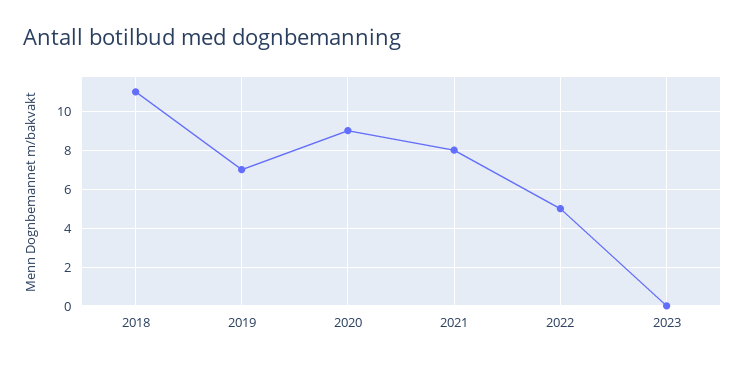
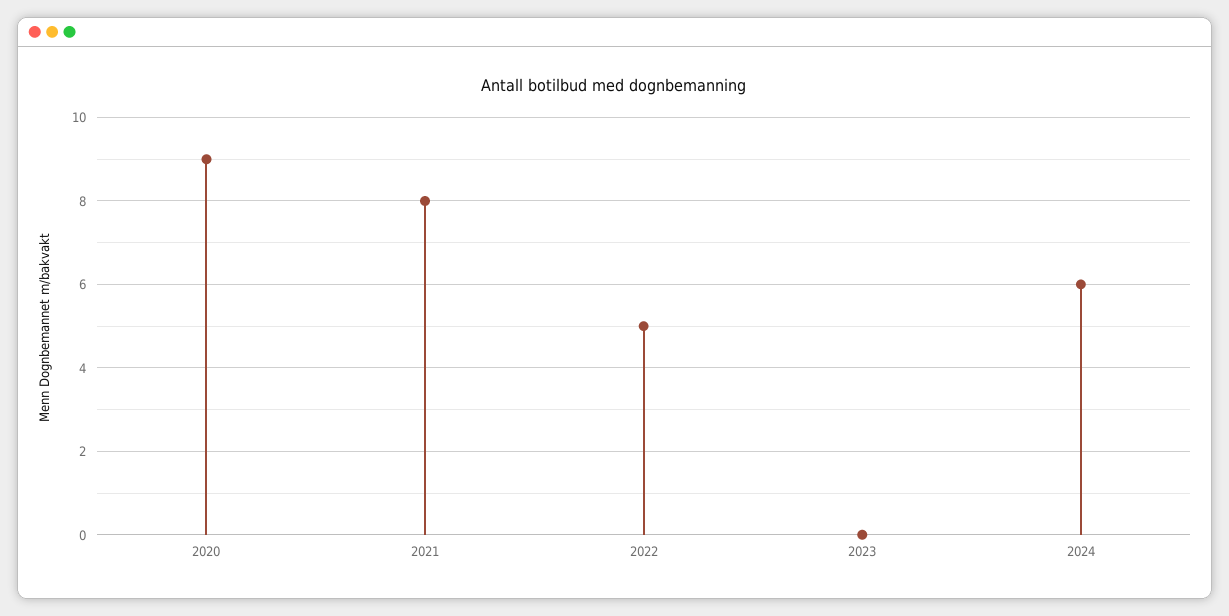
2018: 11 -> none
2019: 7 -> none
2024: none -> 6

